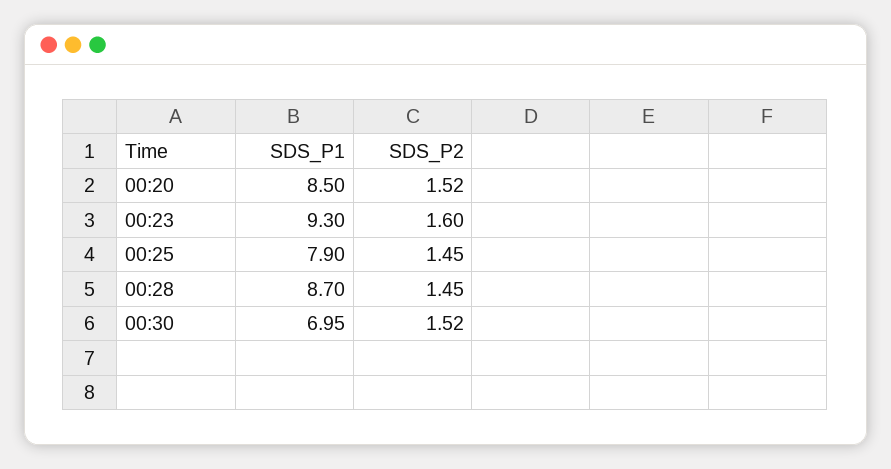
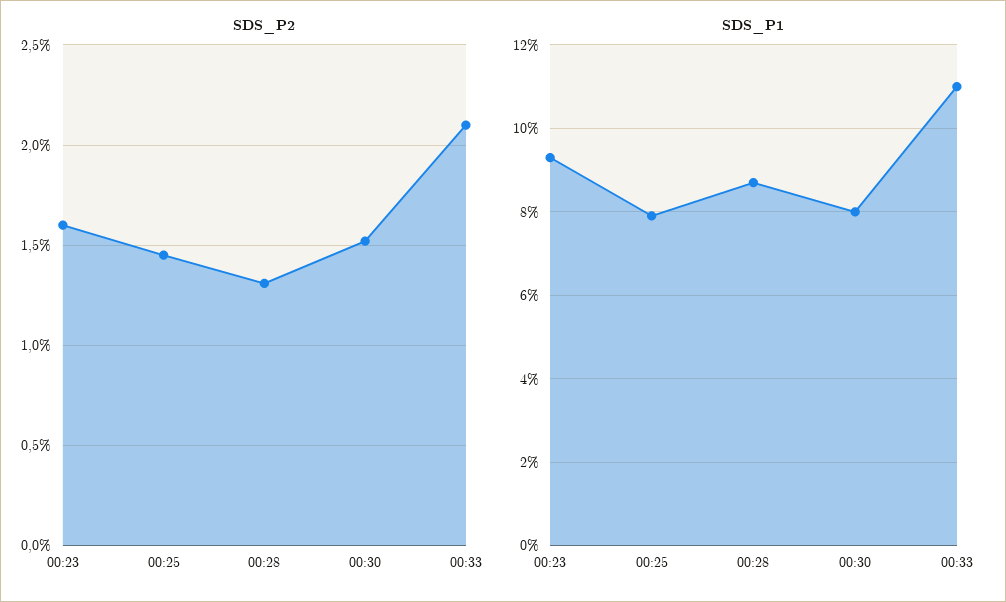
SDS_P1, 00:20: 8.5 -> none
SDS_P2, 00:20: 1.52 -> none
SDS_P2, 00:28: 1.45 -> 1.3
SDS_P1, 00:30: 6.95 -> 8
SDS_P2, 00:33: none -> 2.1
SDS_P1, 00:33: none -> 11

